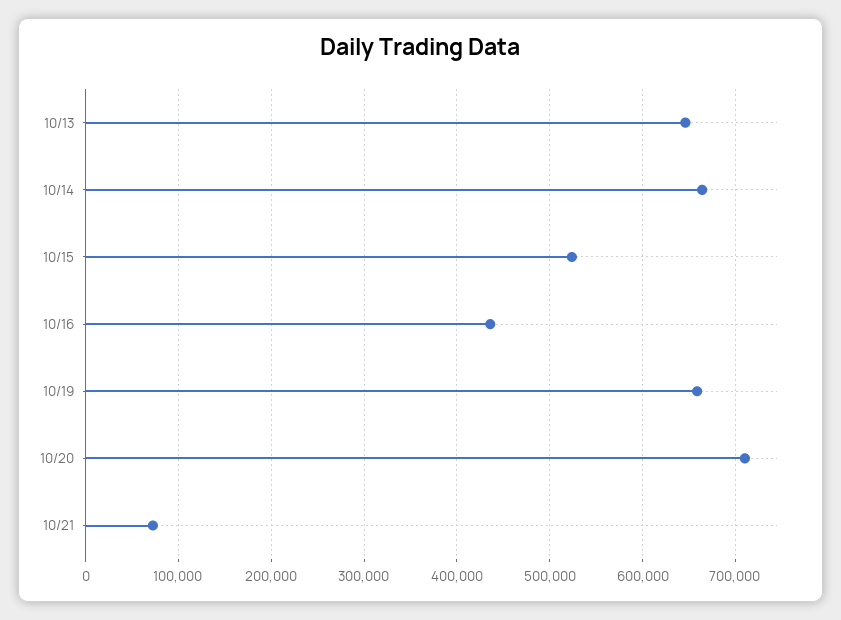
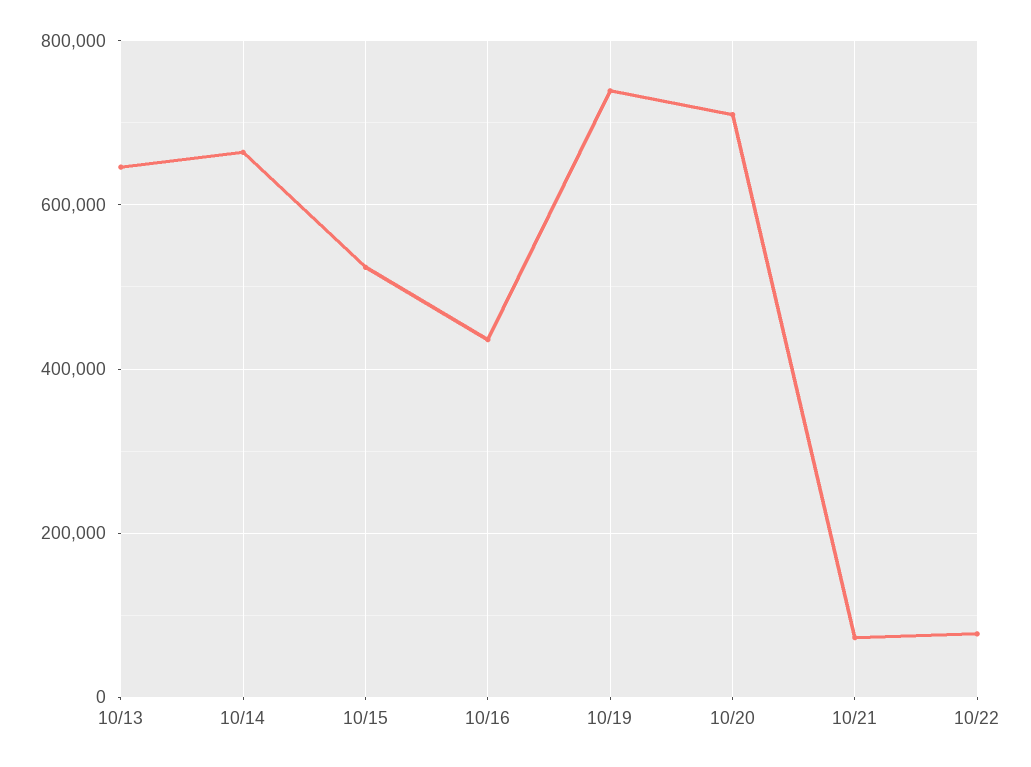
10/19: 660000 -> 740000
10/22: none -> 80000

